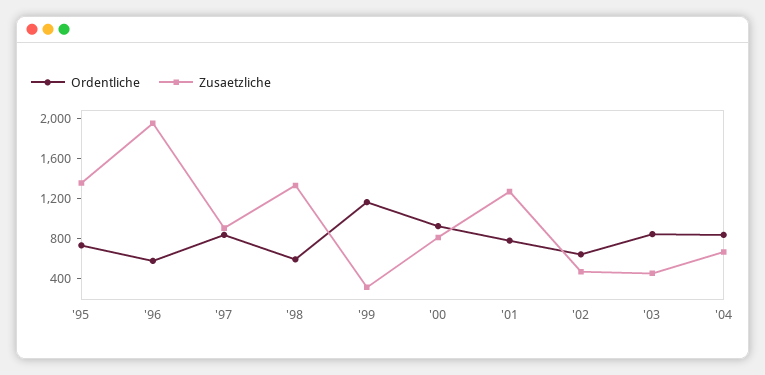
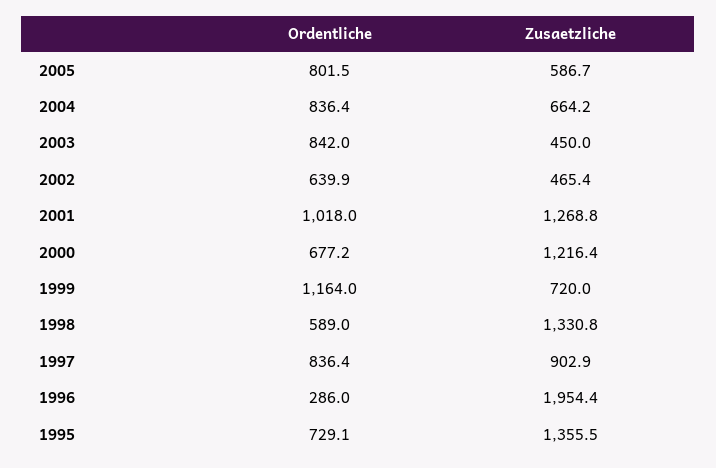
Ordentliche, '96: 600 -> 286
Zusaetzliche, '99: 300 -> 720
Ordentliche, '00: 900 -> 677.2
Zusaetzliche, '00: 800 -> 1216.4
Ordentliche, '01: 800 -> 1018
Ordentliche, 2005: none -> 801.5
Zusaetzliche, 2005: none -> 586.7

